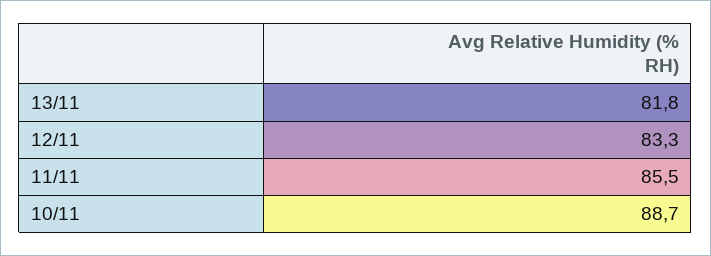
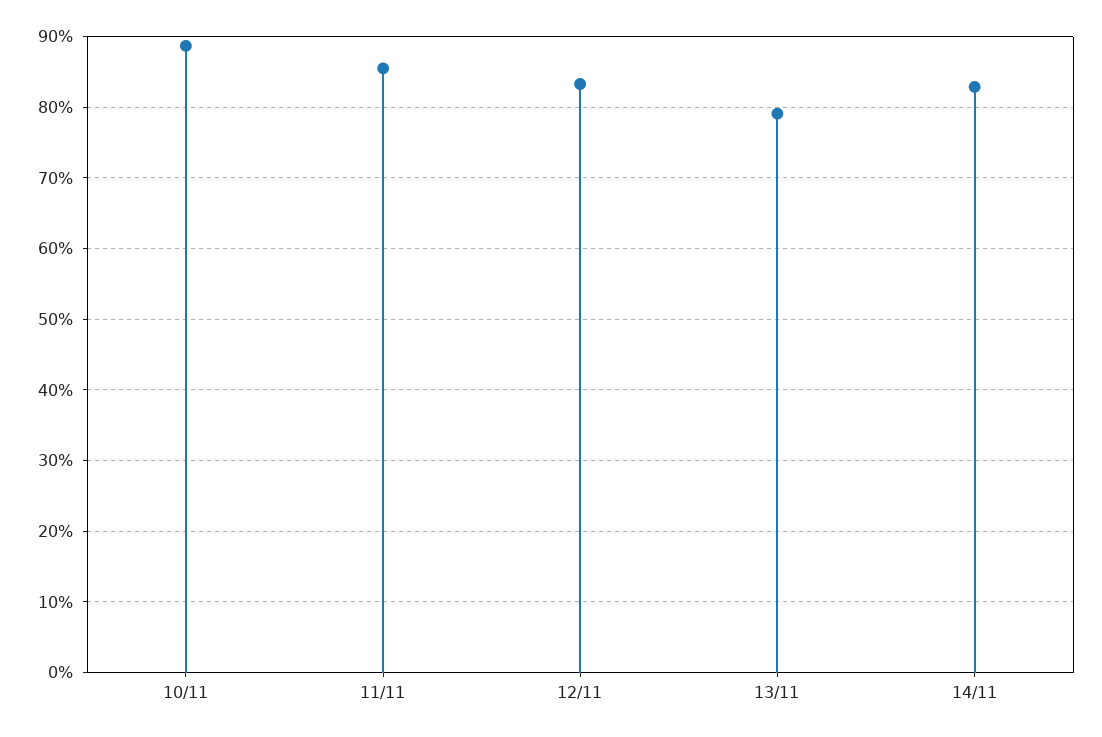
13/11: 81.8 -> 79
14/11: none -> 83

